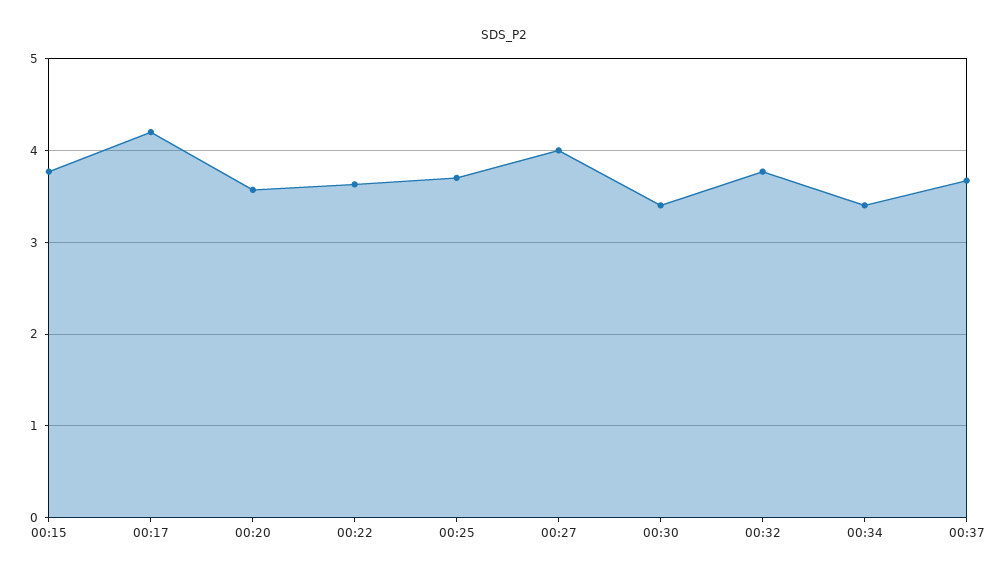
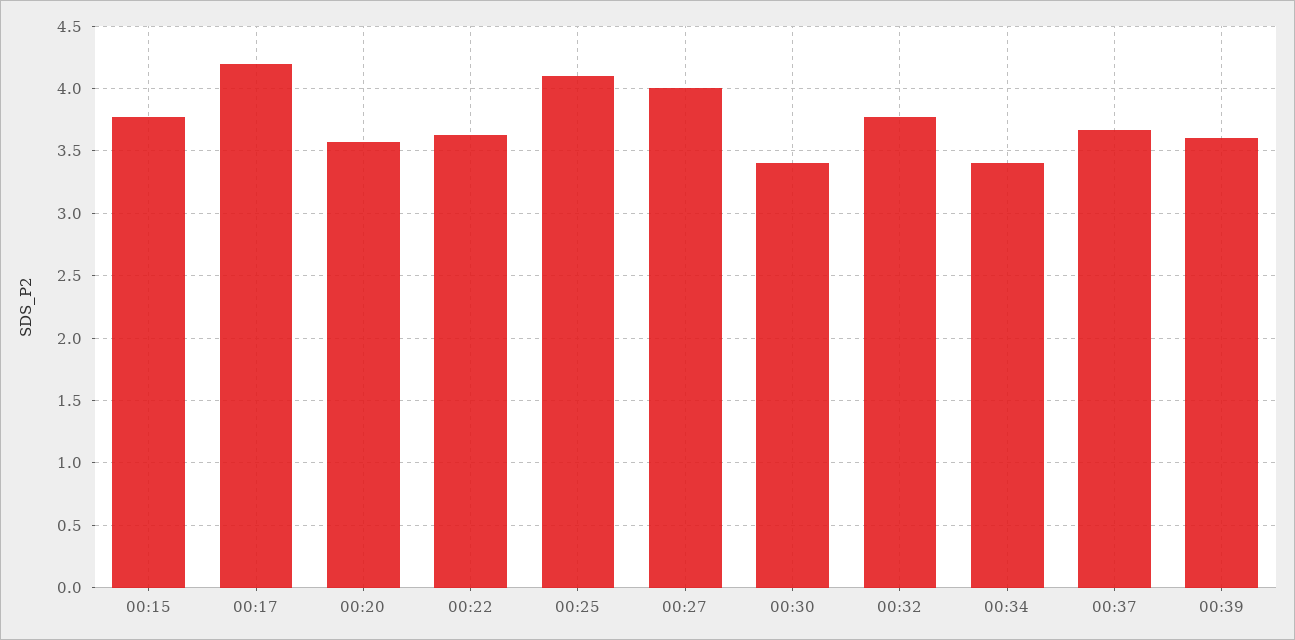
00:25: 3.7 -> 4.1
00:39: none -> 3.6

